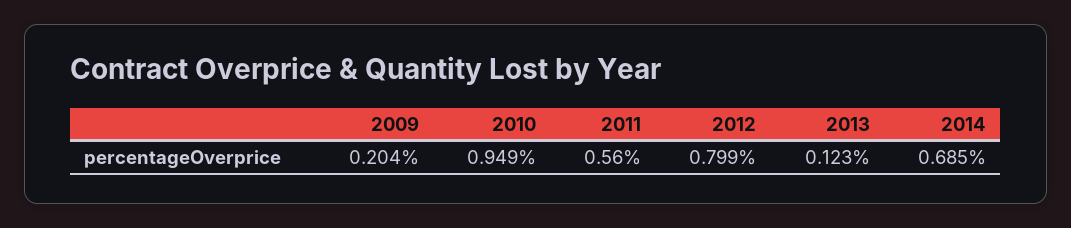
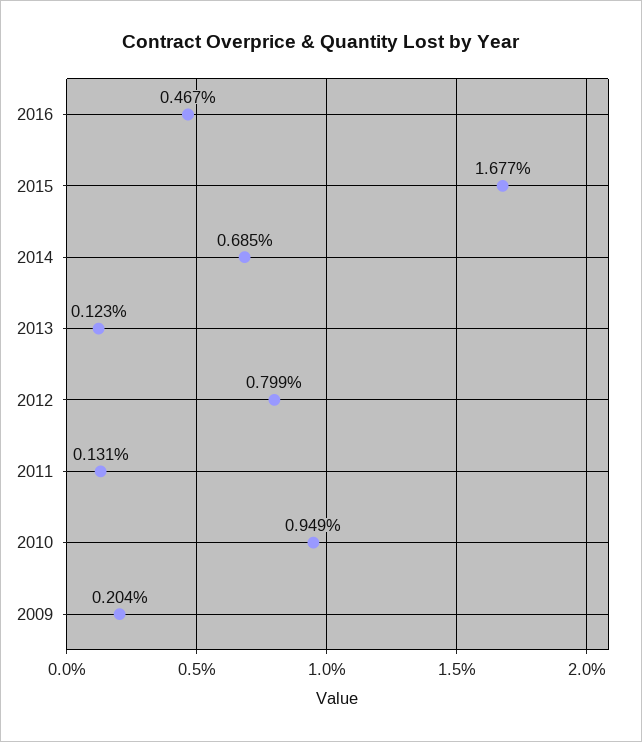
2011: 0.56 -> 0.131
2016: none -> 0.467
2015: none -> 1.677

